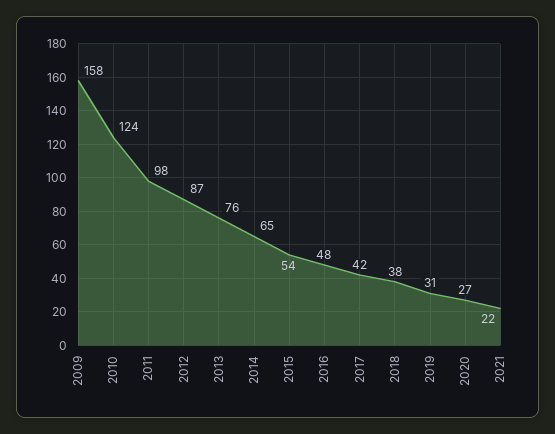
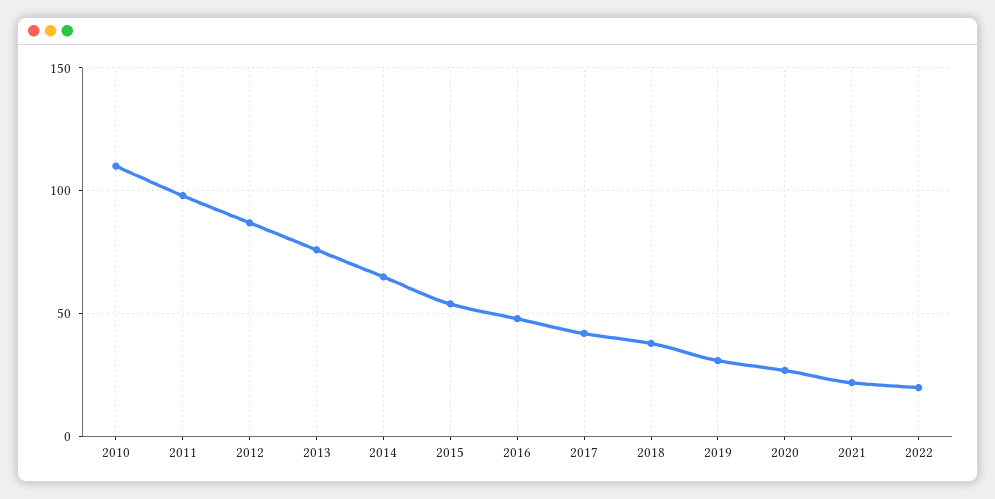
2009: 158 -> none
2010: 124 -> 110
2022: none -> 20

